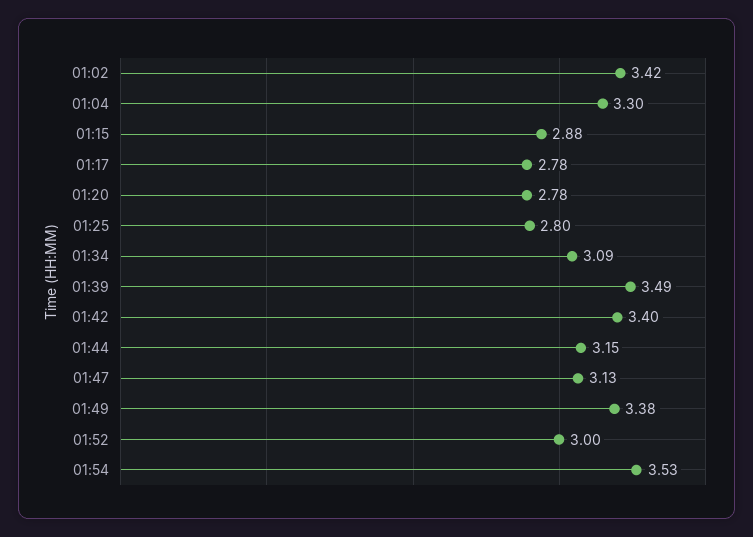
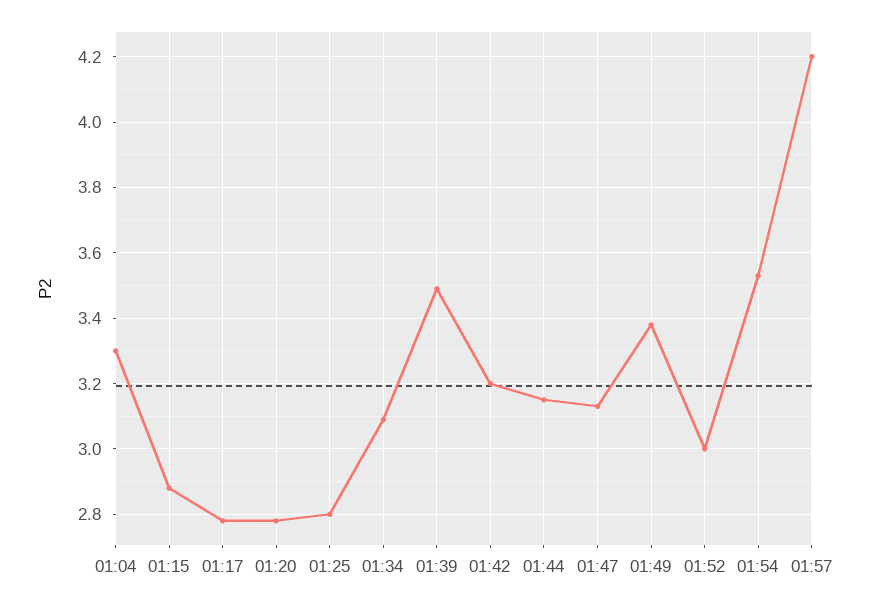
01:02: 3.42 -> none
01:42: 3.4 -> 3.2
01:57: none -> 4.2

